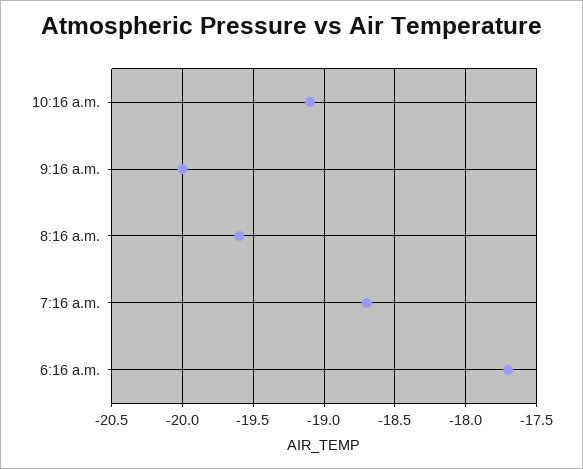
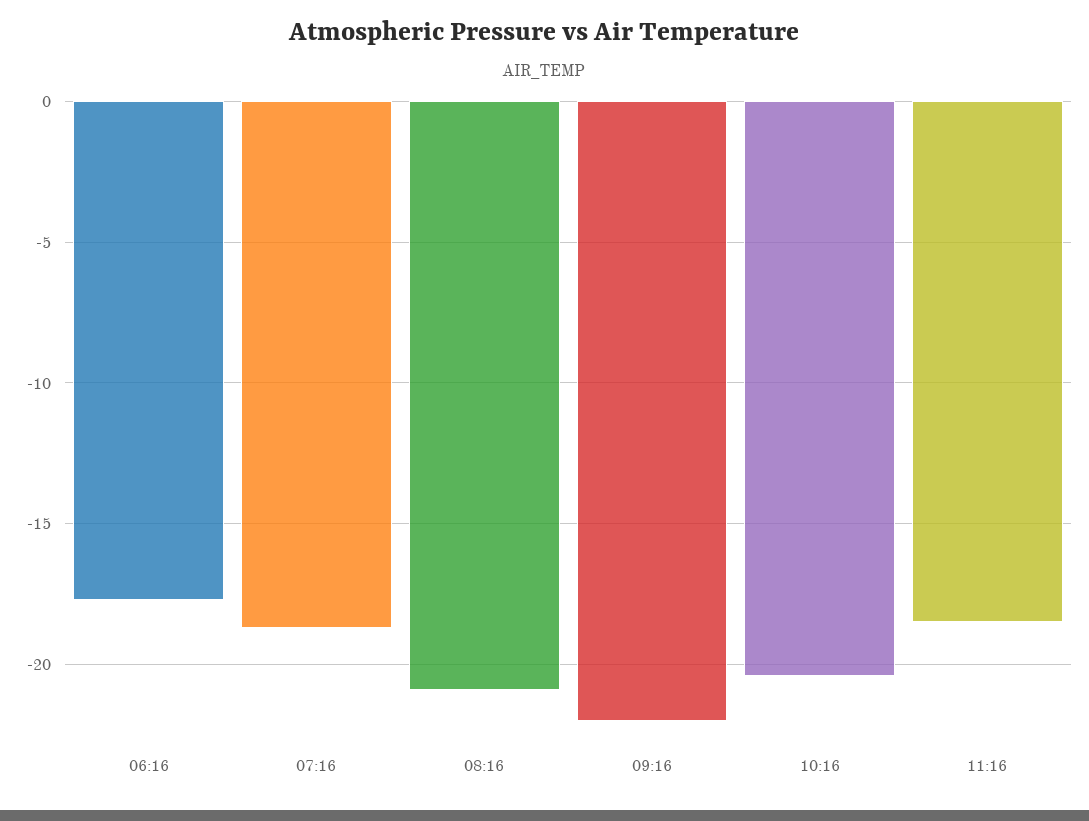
10:16 a.m.: -19.1 -> -20.5
9:16 a.m.: -20 -> -22
8:16 a.m.: -19.6 -> -21
11:16: none -> -18.5

